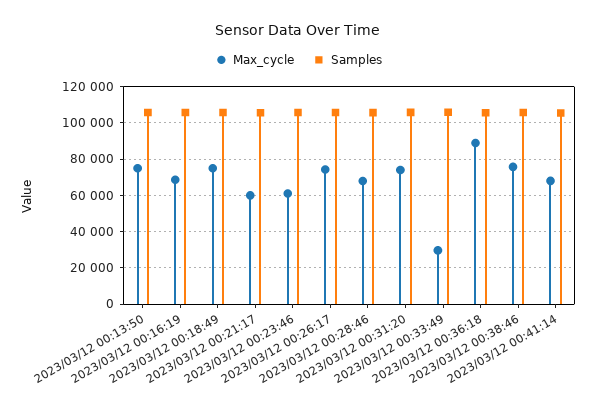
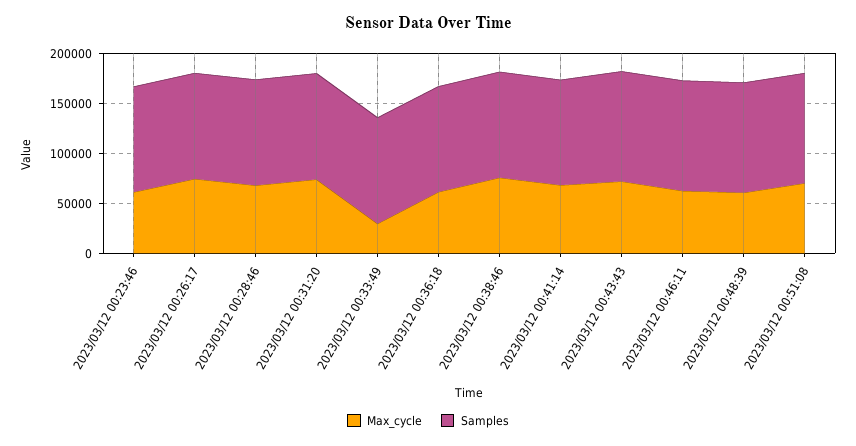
Max_cycle, 2023/03/12 00:13:50: 75000 -> none
Samples, 2023/03/12 00:13:50: 105000 -> none
Max_cycle, 2023/03/12 00:16:19: 70000 -> none
Samples, 2023/03/12 00:16:19: 105000 -> none
Max_cycle, 2023/03/12 00:18:49: 75000 -> none
Samples, 2023/03/12 00:18:49: 105000 -> none
Max_cycle, 2023/03/12 00:21:17: 60000 -> none
Samples, 2023/03/12 00:21:17: 105000 -> none
Max_cycle, 2023/03/12 00:36:18: 90000 -> 60000
Max_cycle, 2023/03/12 00:43:43: none -> 70000
Samples, 2023/03/12 00:43:43: none -> 110000
Max_cycle, 2023/03/12 00:46:11: none -> 60000
Samples, 2023/03/12 00:46:11: none -> 110000
Max_cycle, 2023/03/12 00:48:39: none -> 60000
Samples, 2023/03/12 00:48:39: none -> 110000
Max_cycle, 2023/03/12 00:51:08: none -> 70000
Samples, 2023/03/12 00:51:08: none -> 110000

